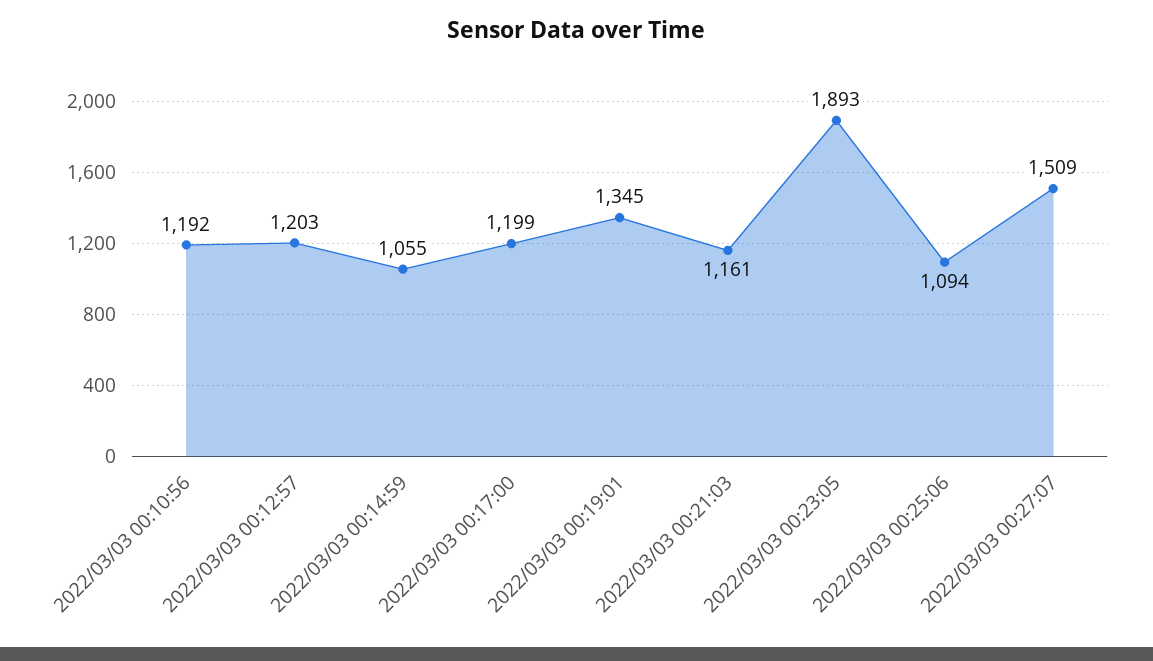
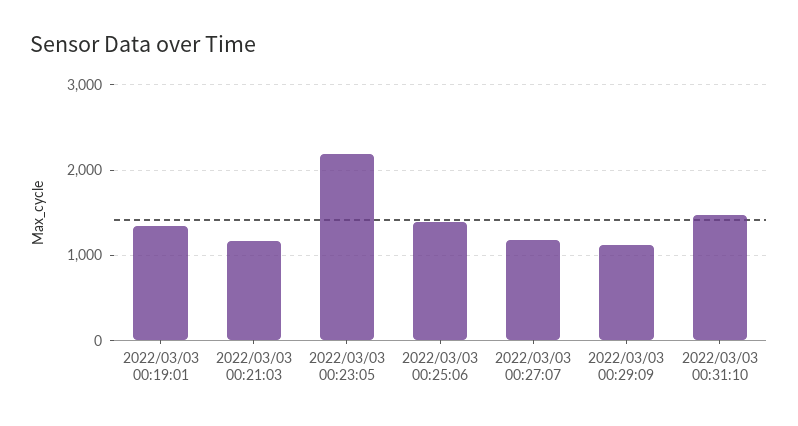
2022/03/03 00:10:56: 1192 -> none
2022/03/03 00:12:57: 1203 -> none
2022/03/03 00:14:59: 1055 -> none
2022/03/03 00:17:00: 1199 -> none
2022/03/03 00:23:05: 1893 -> 2200
2022/03/03 00:25:06: 1094 -> 1400
2022/03/03 00:27:07: 1509 -> 1200
2022/03/03 00:29:09: none -> 1100
2022/03/03 00:31:10: none -> 1500

